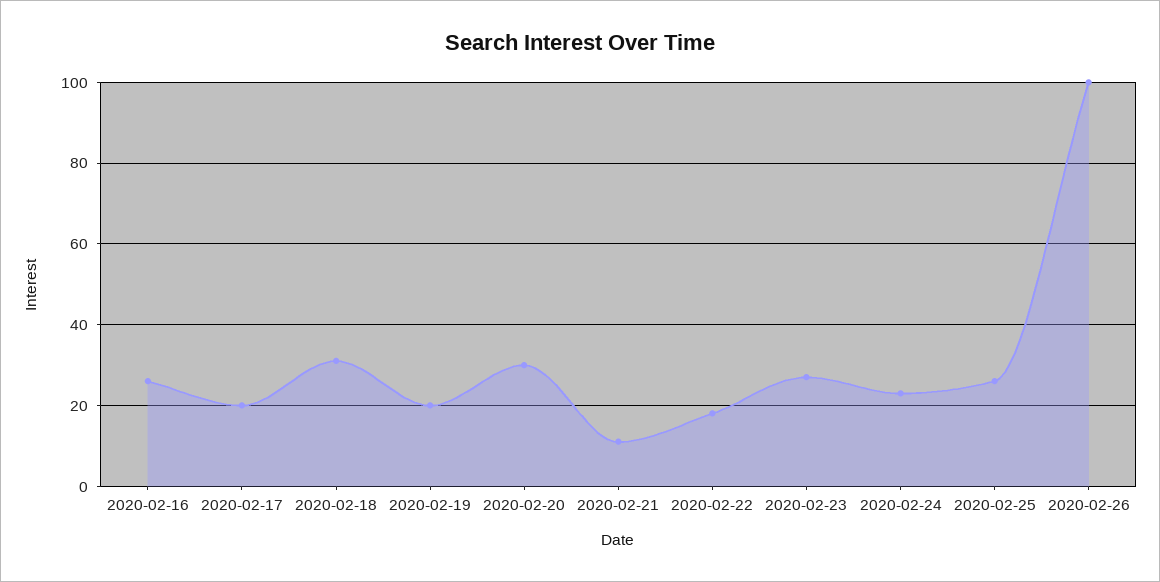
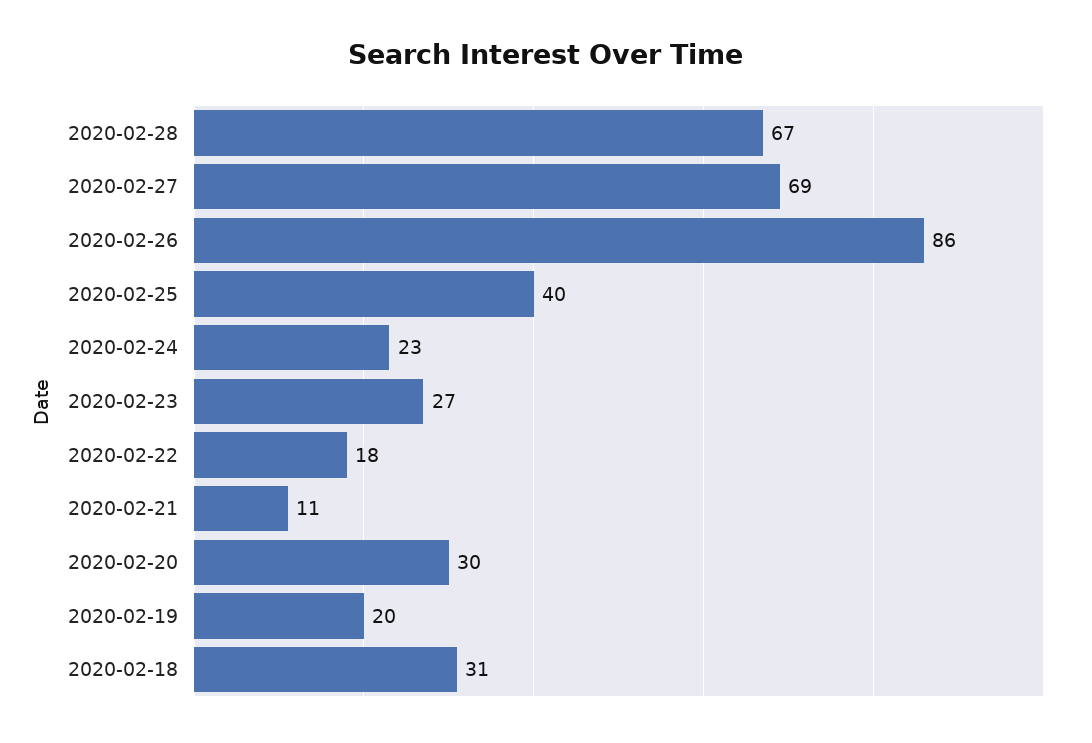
2020-02-16: 25 -> none
2020-02-17: 20 -> none
2020-02-25: 25 -> 40
2020-02-26: 100 -> 86
2020-02-28: none -> 67
2020-02-27: none -> 69

